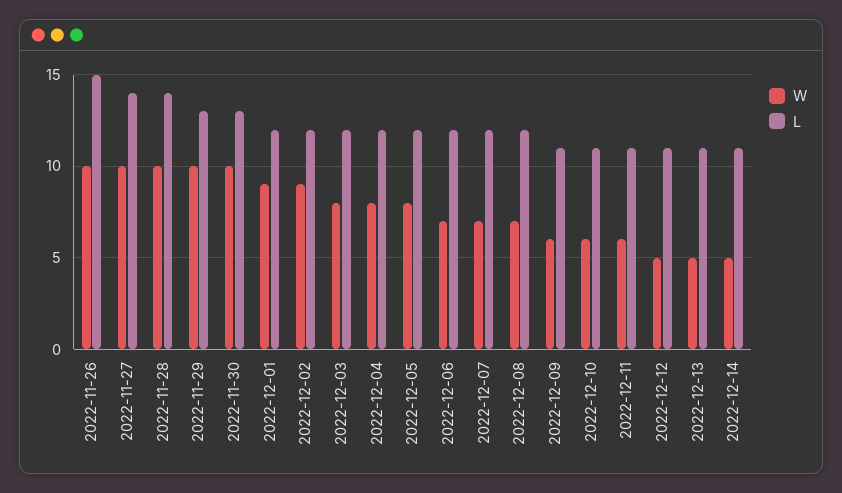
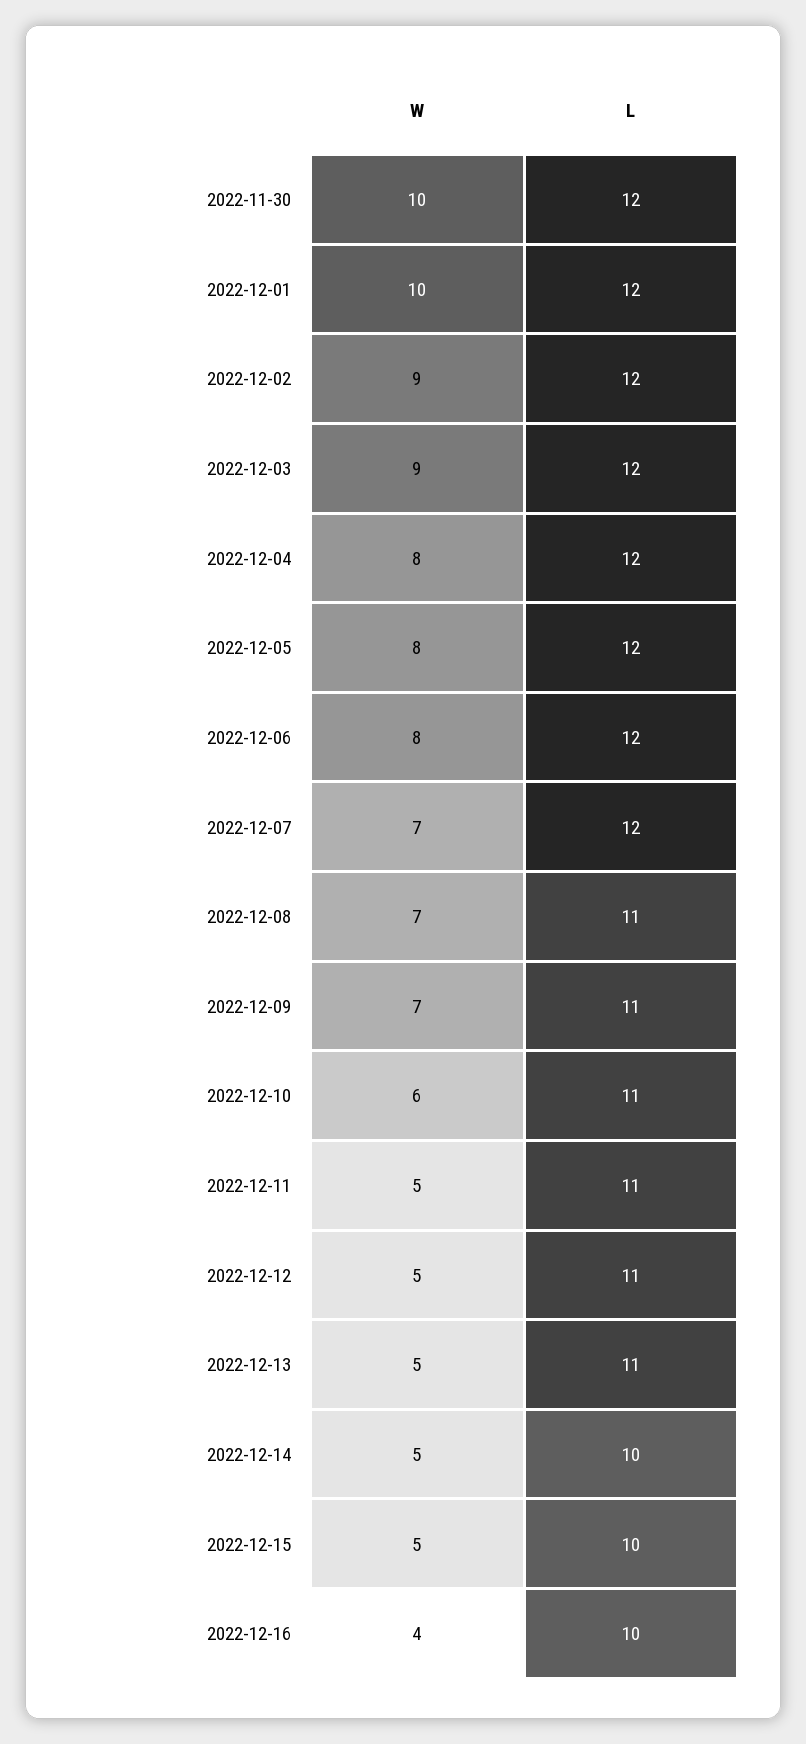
W, 2022-11-26: 10 -> none
L, 2022-11-26: 15 -> none
W, 2022-11-27: 10 -> none
L, 2022-11-27: 14 -> none
W, 2022-11-28: 10 -> none
L, 2022-11-28: 14 -> none
W, 2022-11-29: 10 -> none
L, 2022-11-29: 13 -> none
L, 2022-11-30: 13 -> 12
W, 2022-12-01: 9 -> 10
W, 2022-12-03: 8 -> 9
W, 2022-12-06: 7 -> 8
L, 2022-12-08: 12 -> 11
W, 2022-12-09: 6 -> 7
W, 2022-12-11: 6 -> 5
L, 2022-12-14: 11 -> 10
W, 2022-12-15: none -> 5
L, 2022-12-15: none -> 10
W, 2022-12-16: none -> 4
L, 2022-12-16: none -> 10

